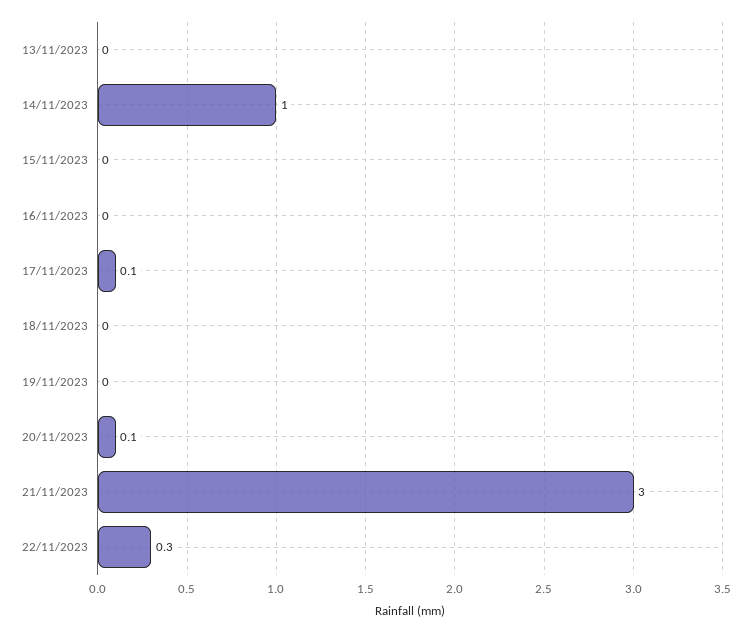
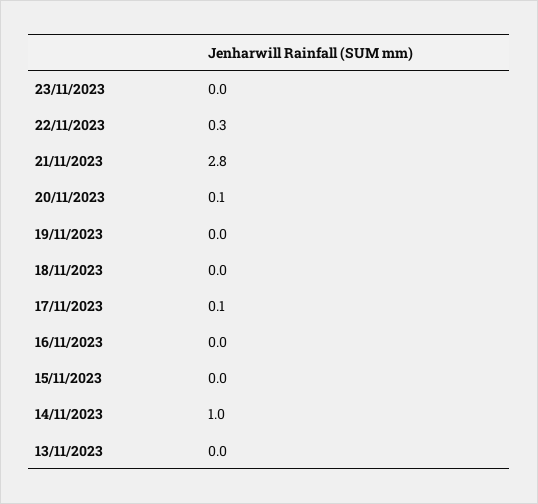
21/11/2023: 3 -> 2.8
23/11/2023: none -> 0

